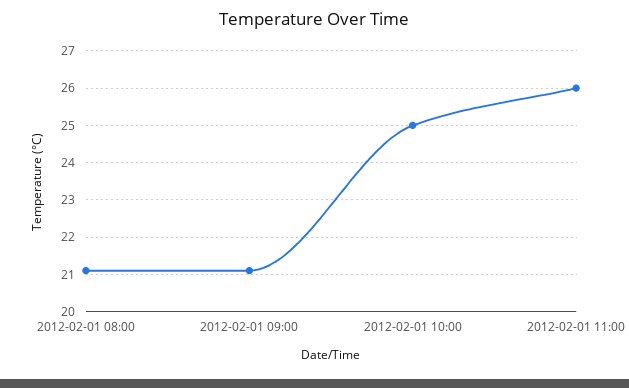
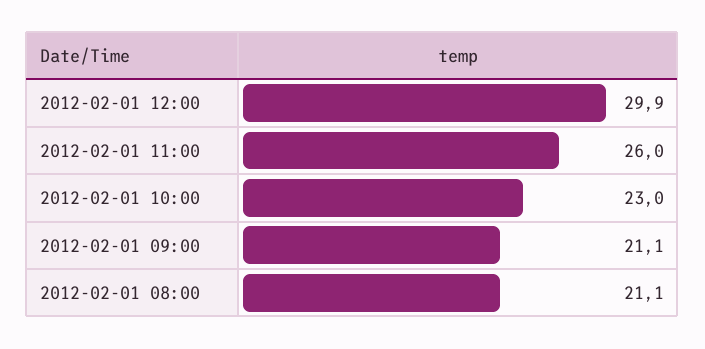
2012-02-01 10:00: 25 -> 23
2012-02-01 12:00: none -> 29.9

